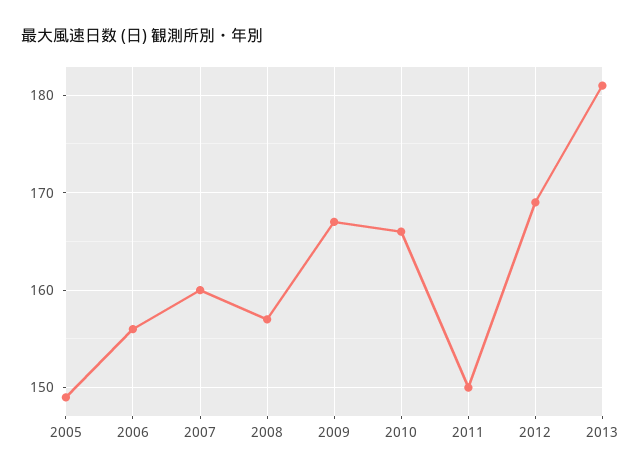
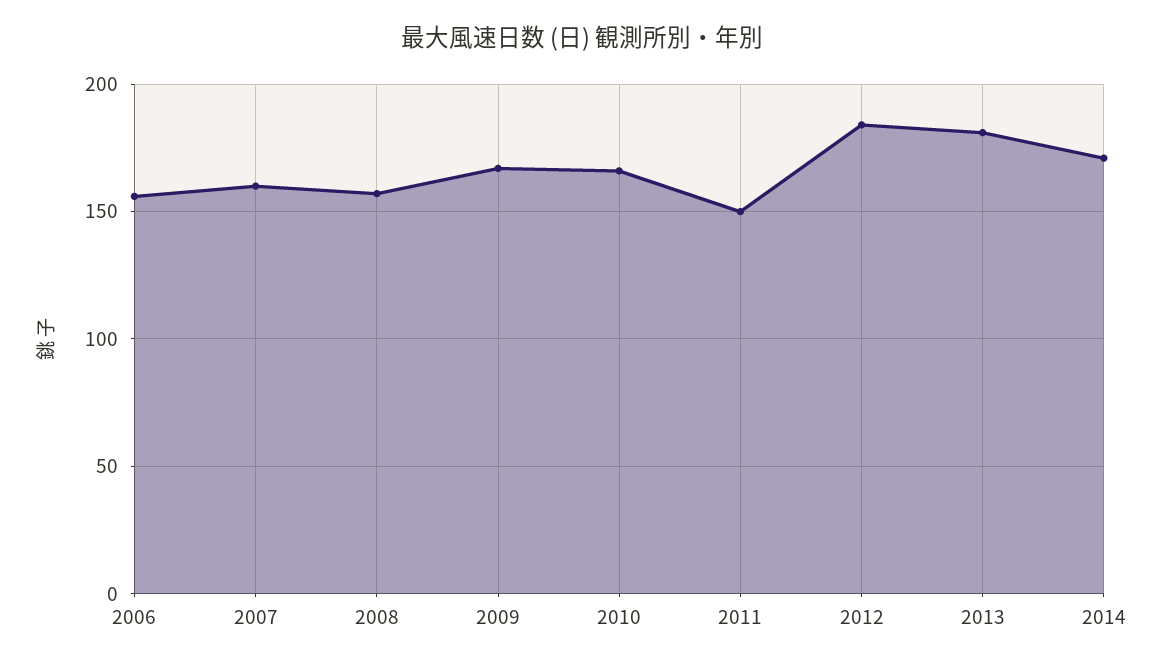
2005: 149 -> none
2012: 169 -> 185
2014: none -> 170

